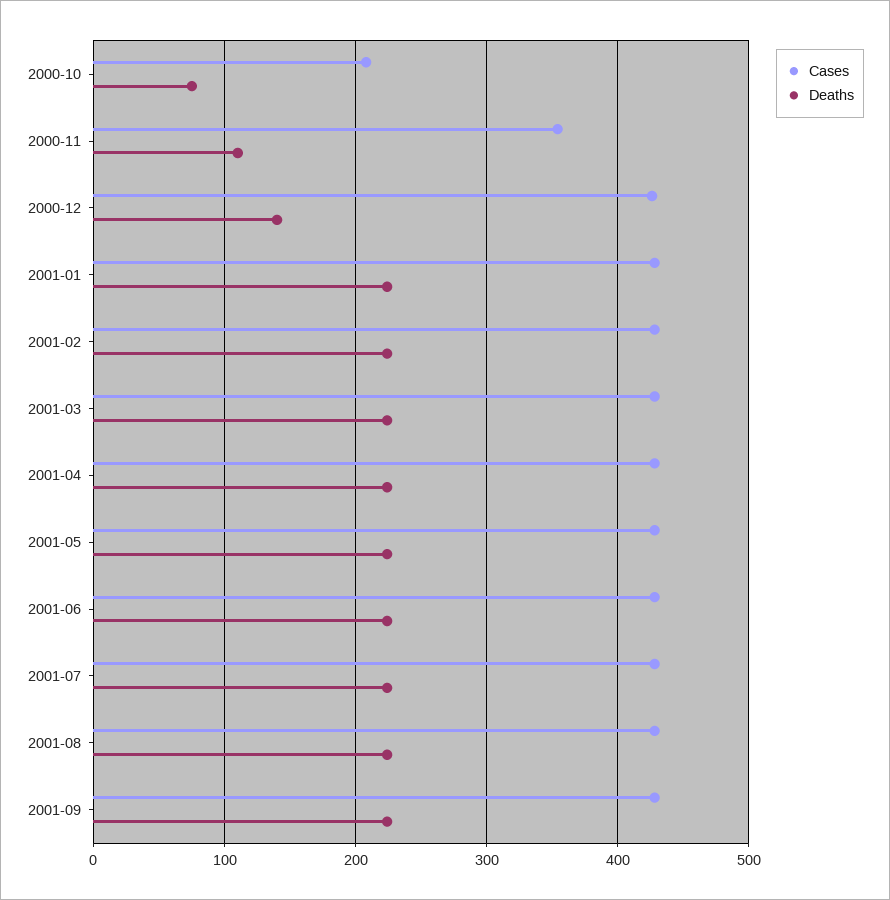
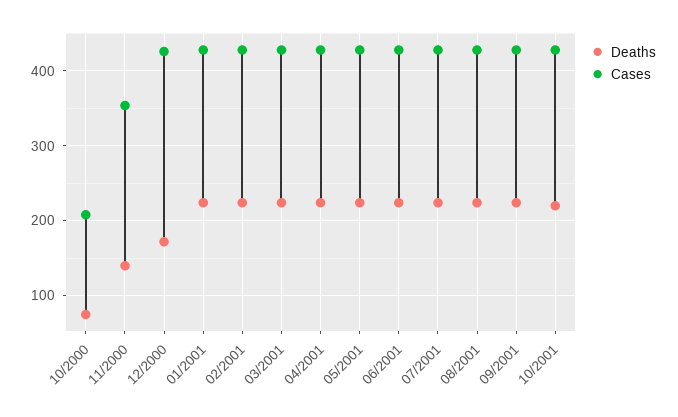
Deaths, 2000-11: 110 -> 140
Deaths, 2000-12: 140 -> 170
Deaths, 10/2001: none -> 220
Cases, 10/2001: none -> 430

